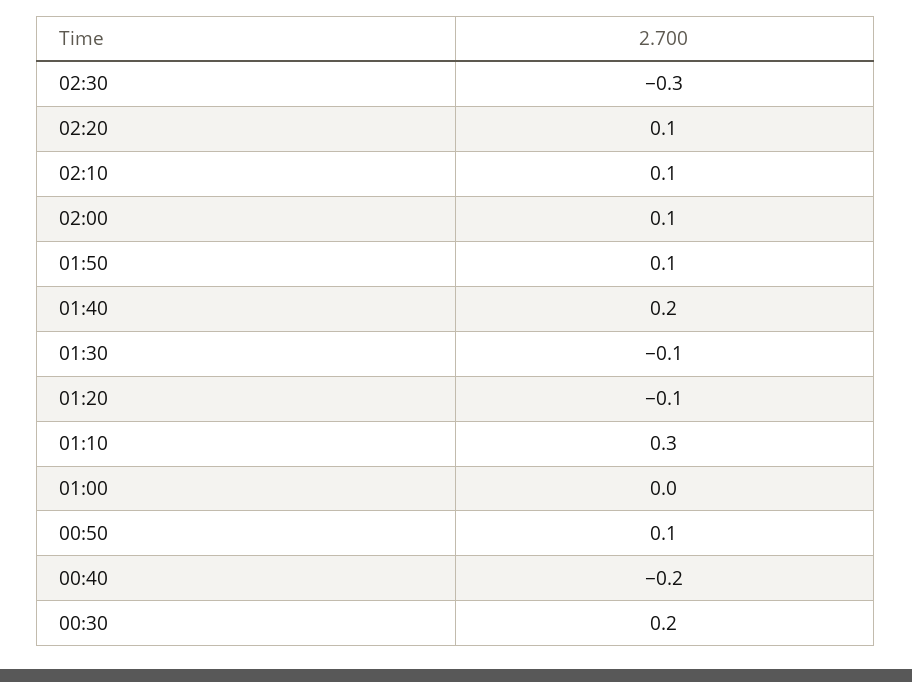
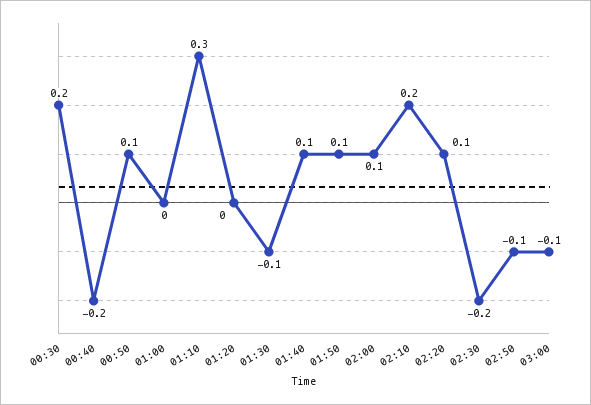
02:30: -0.3 -> -0.2
02:10: 0.1 -> 0.2
01:40: 0.2 -> 0.1
01:20: -0.1 -> 0
02:50: none -> -0.1
03:00: none -> -0.1

